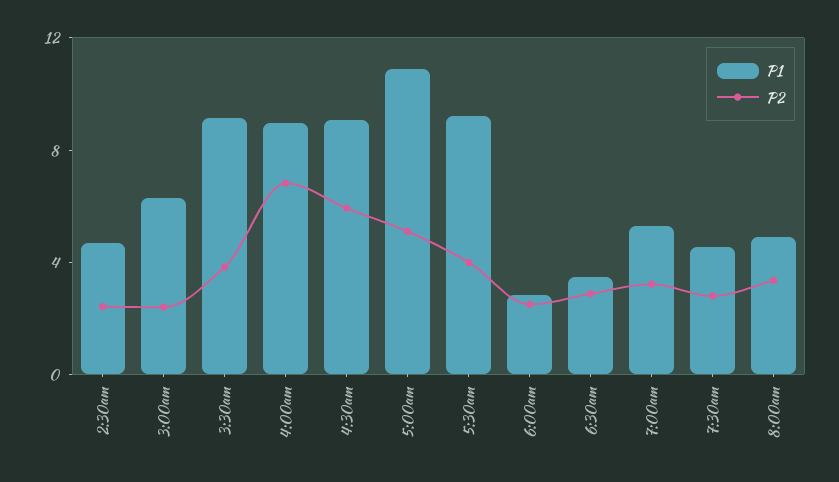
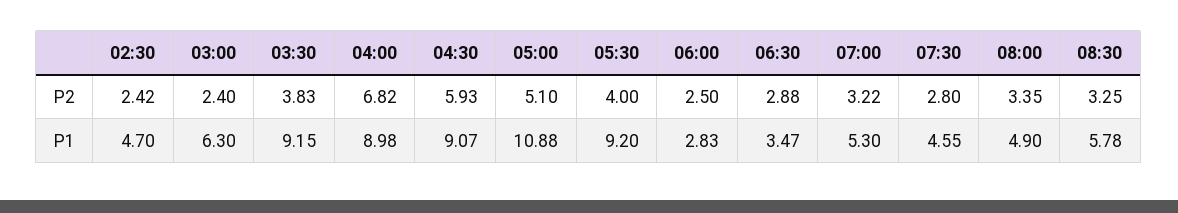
P2, 08:30: none -> 3.25
P1, 08:30: none -> 5.78

